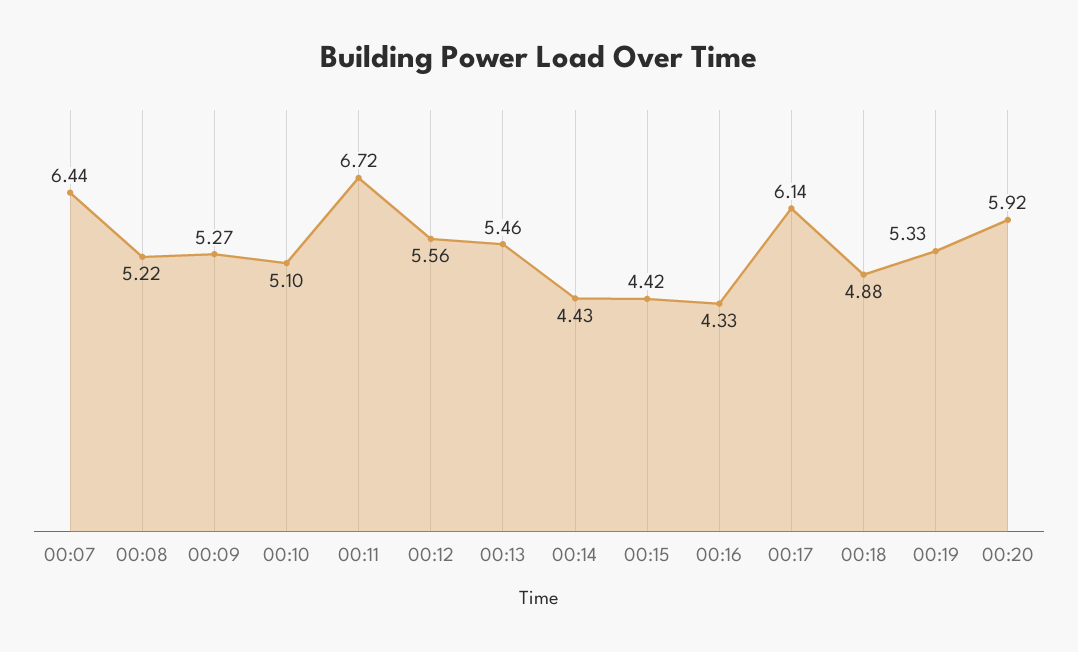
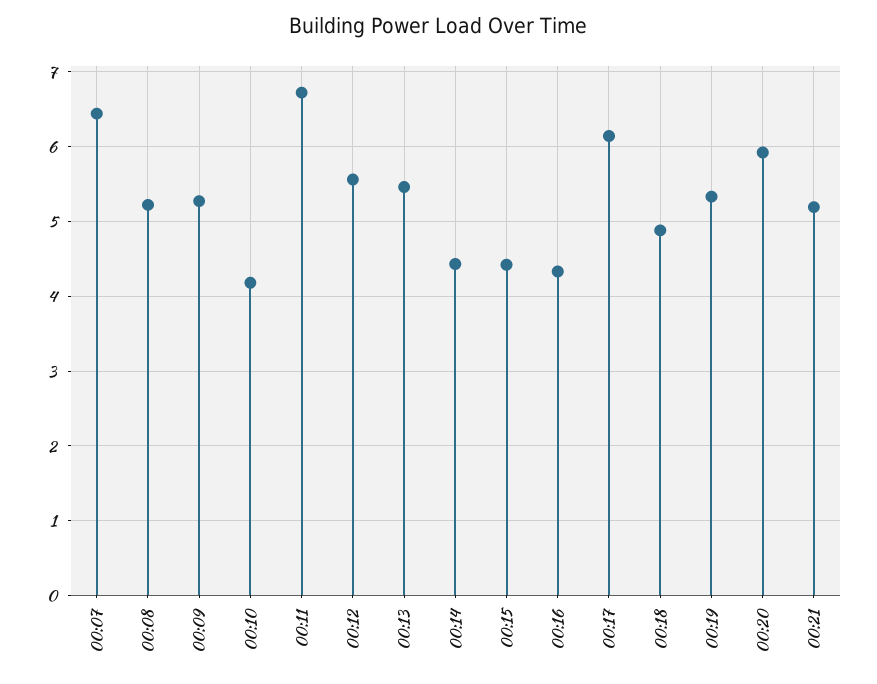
00:10: 5.1 -> 4.2
00:21: none -> 5.2

